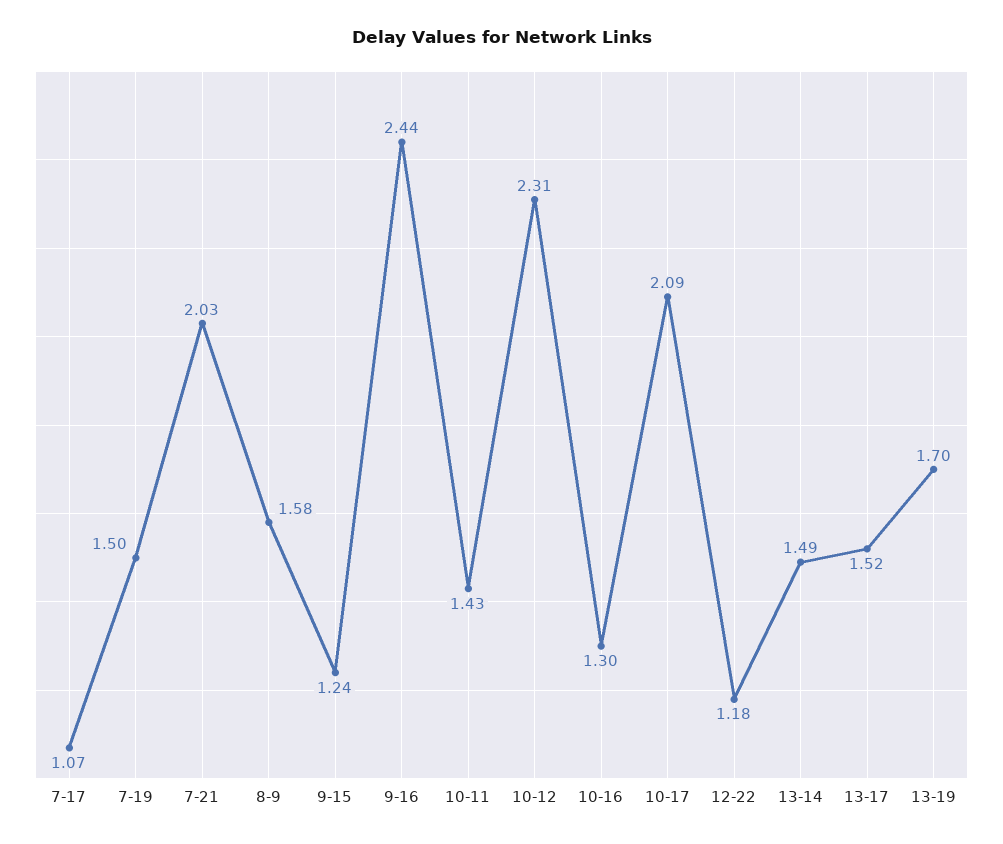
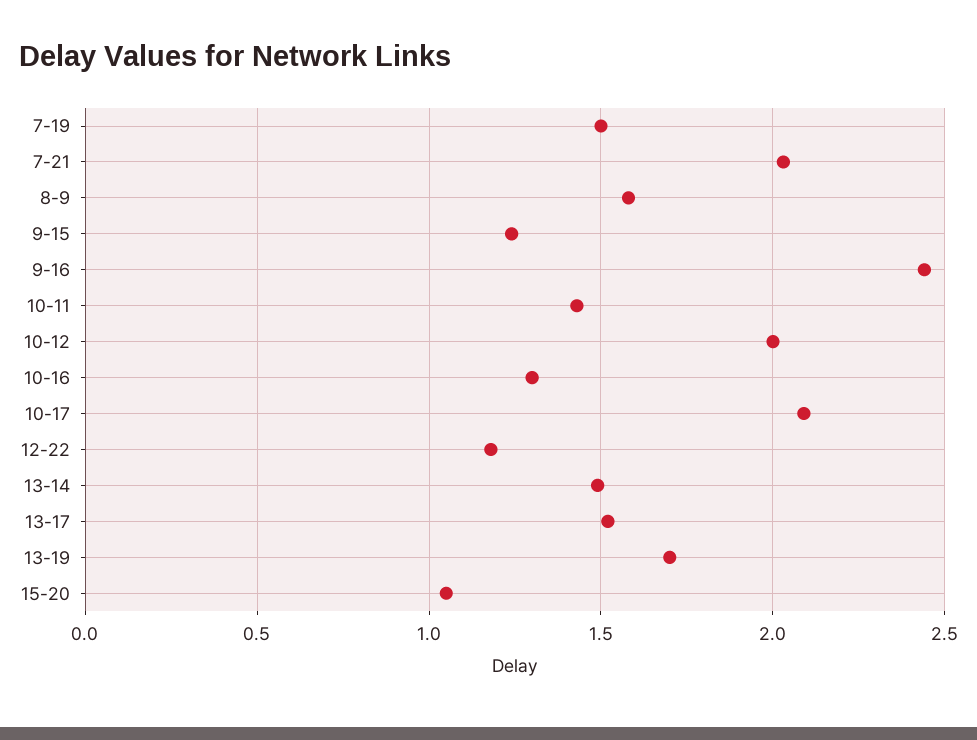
7-17: 1.07 -> none
10-12: 2.31 -> 2
15-20: none -> 1.05

